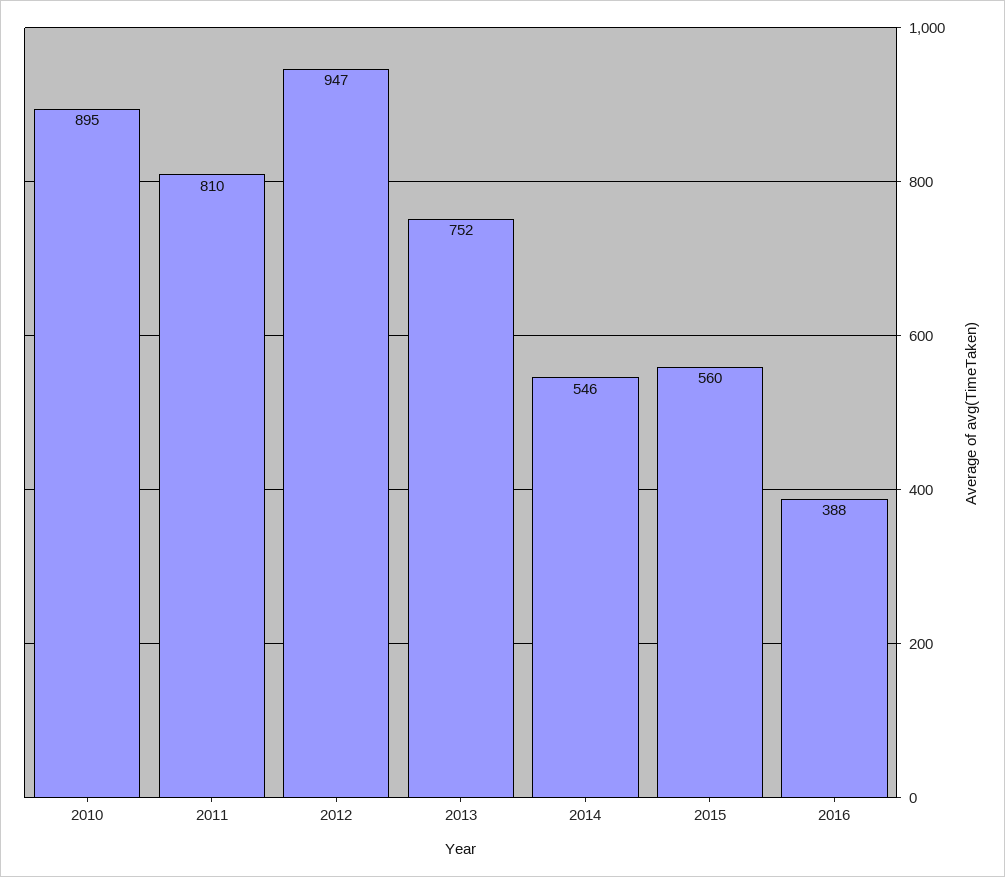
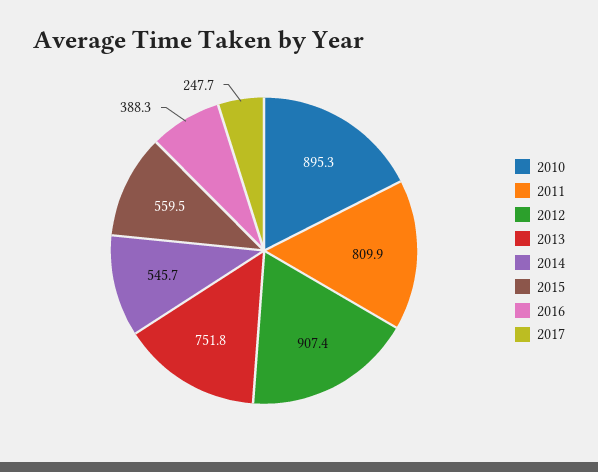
2012: 947 -> 907.4
2017: none -> 247.7

